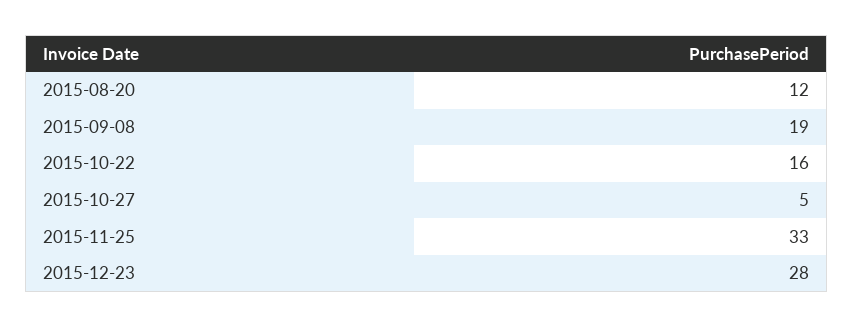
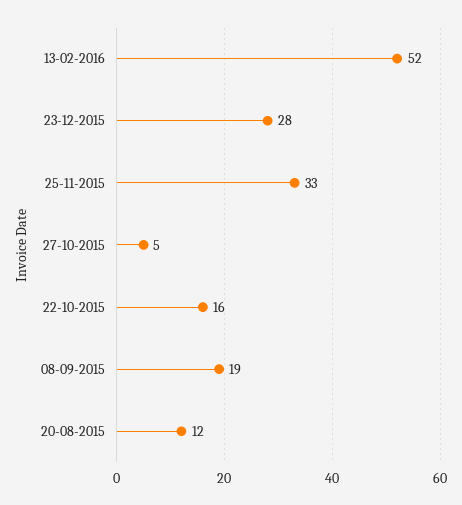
13-02-2016: none -> 52

